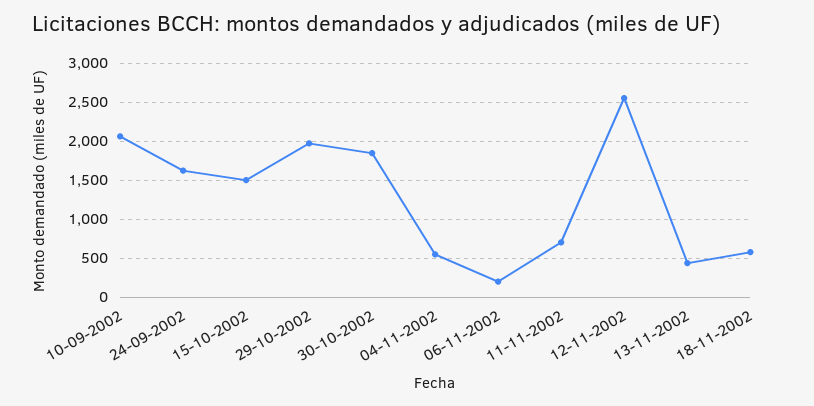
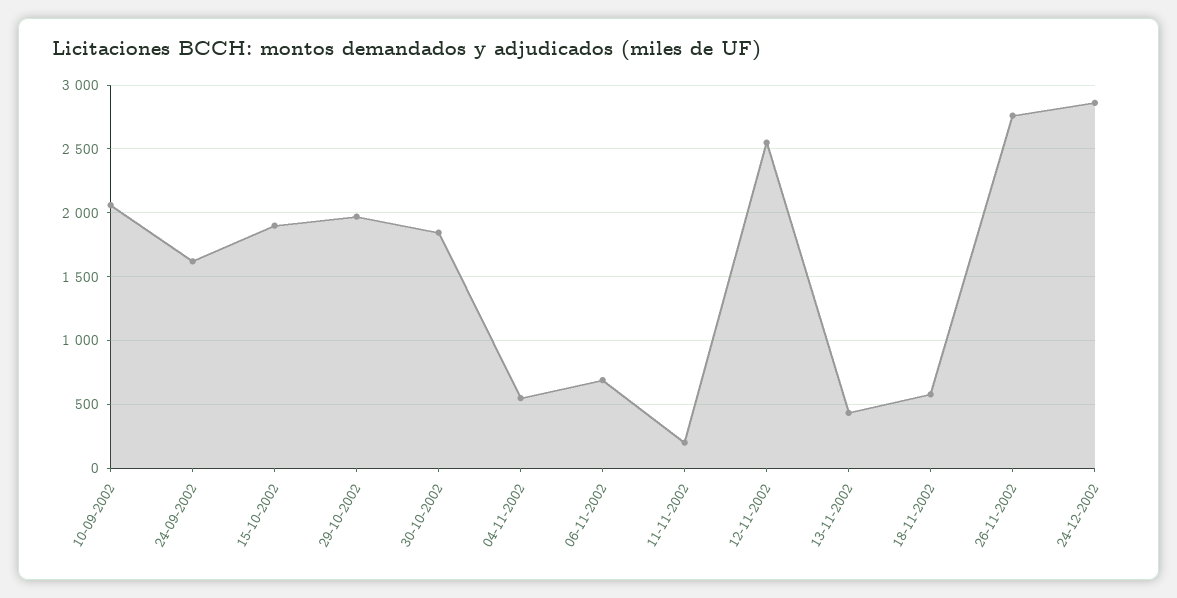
15-10-2002: 1500 -> 1900
06-11-2002: 200 -> 700
11-11-2002: 700 -> 200
26-11-2002: none -> 2750
24-12-2002: none -> 2850

